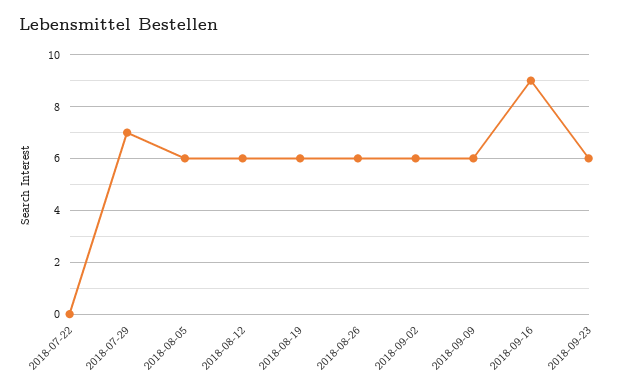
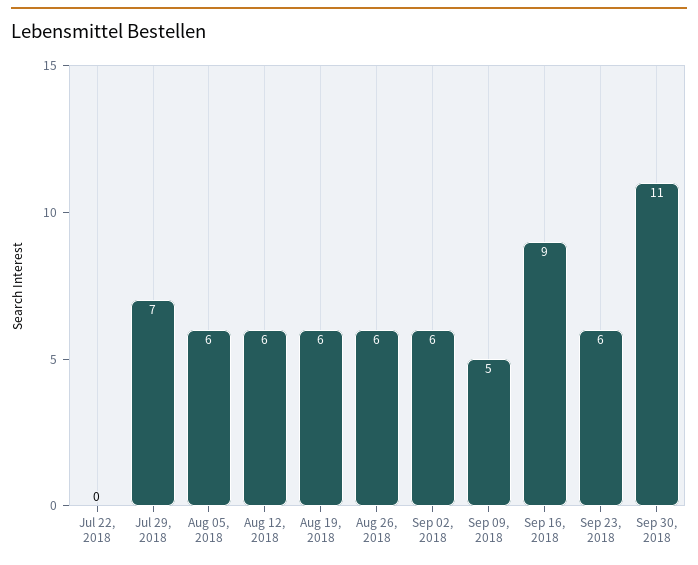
2018-09-09: 6 -> 5
Sep 30, 2018: none -> 11

